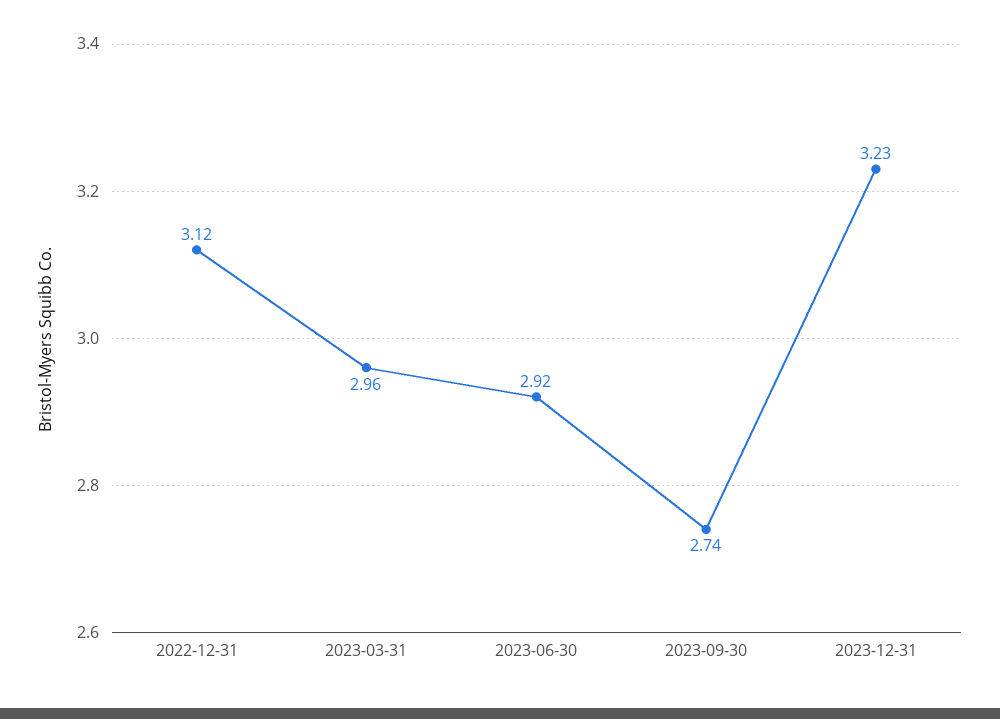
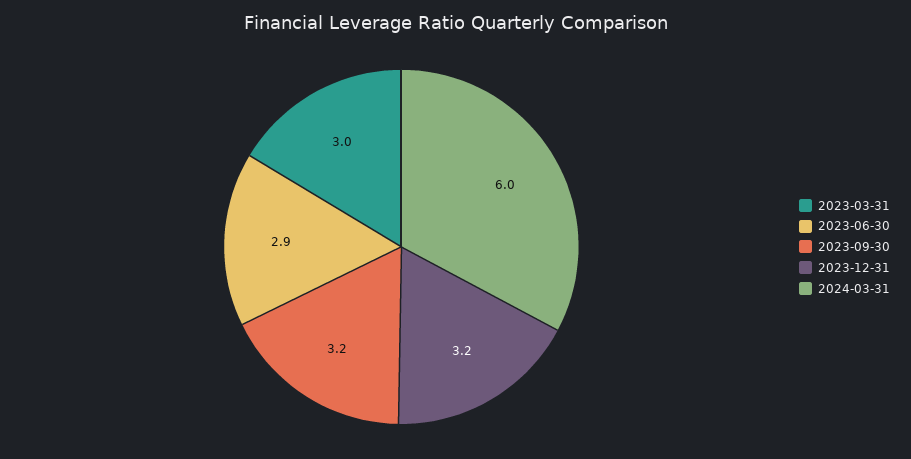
2022-12-31: 3.12 -> none
2023-09-30: 2.74 -> 3.2
2024-03-31: none -> 6

